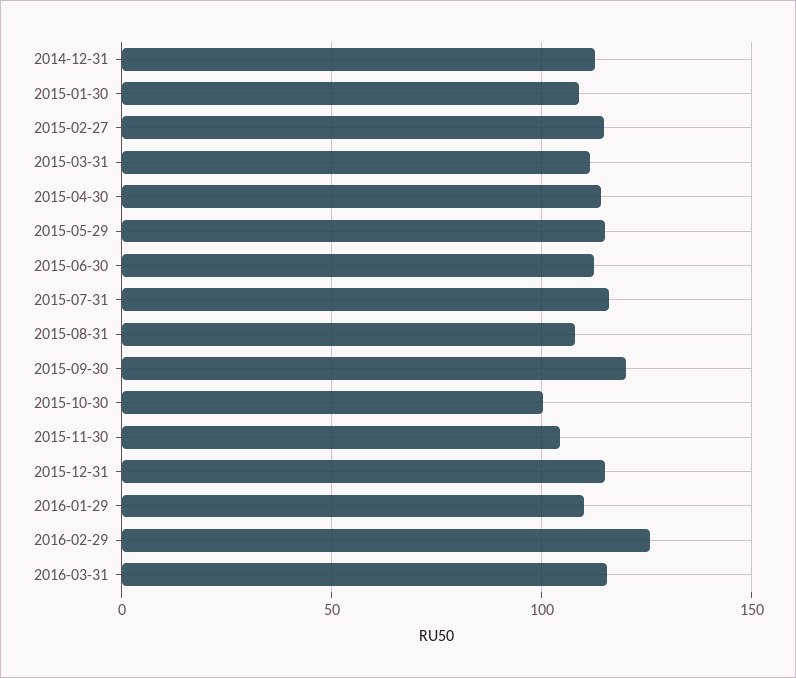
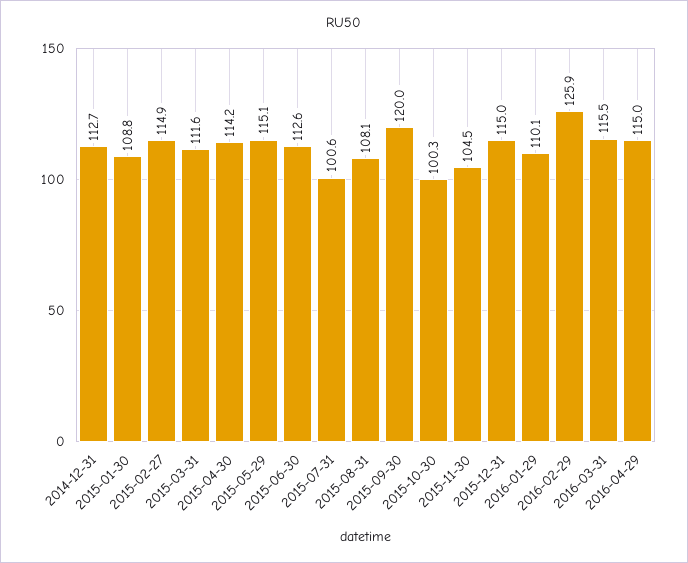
2015-07-31: 115 -> 100.6
2016-04-29: none -> 115

